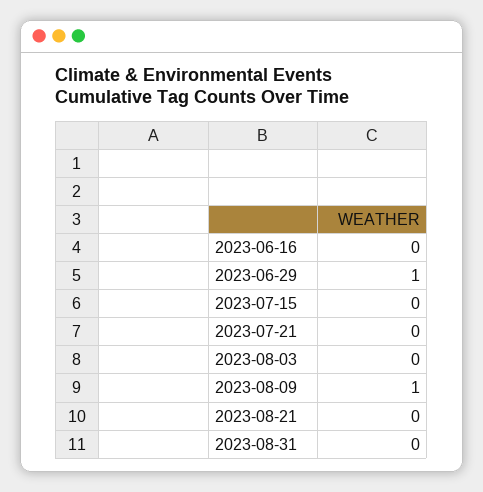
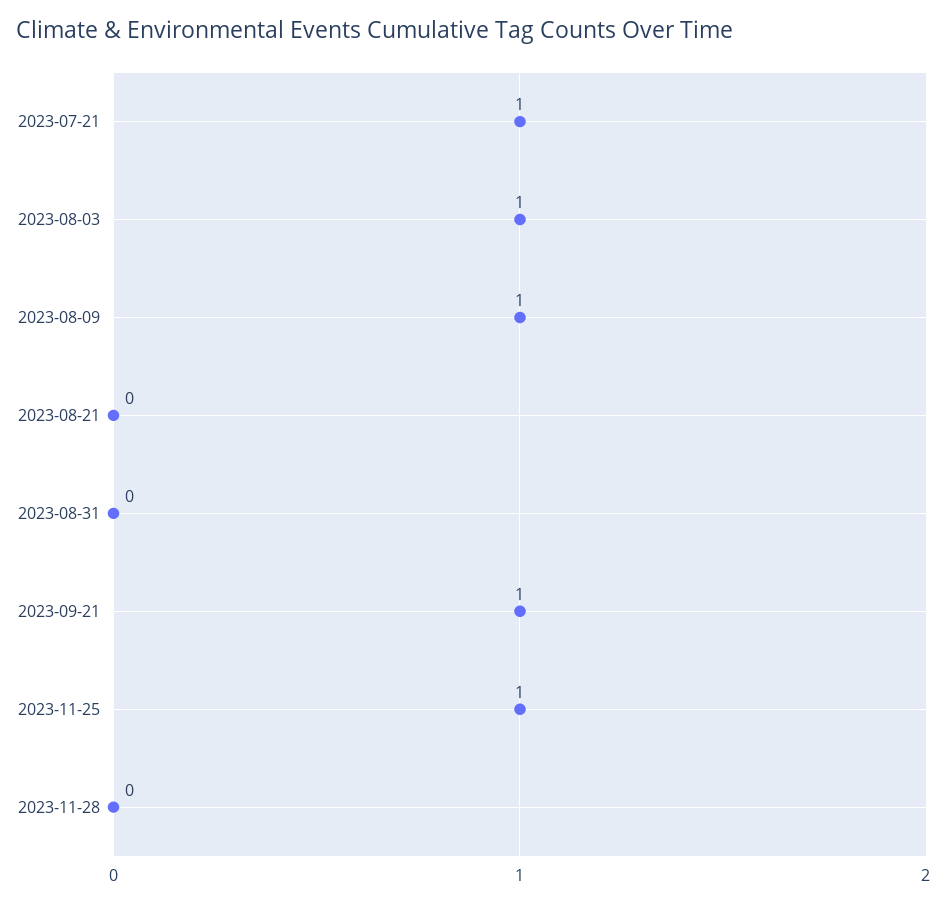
2023-06-16: 0 -> none
2023-06-29: 1 -> none
2023-07-15: 0 -> none
2023-07-21: 0 -> 1
2023-08-03: 0 -> 1
2023-09-21: none -> 1
2023-11-25: none -> 1
2023-11-28: none -> 0

